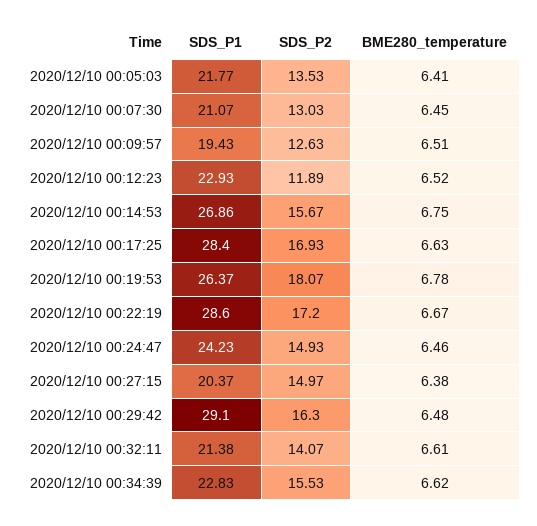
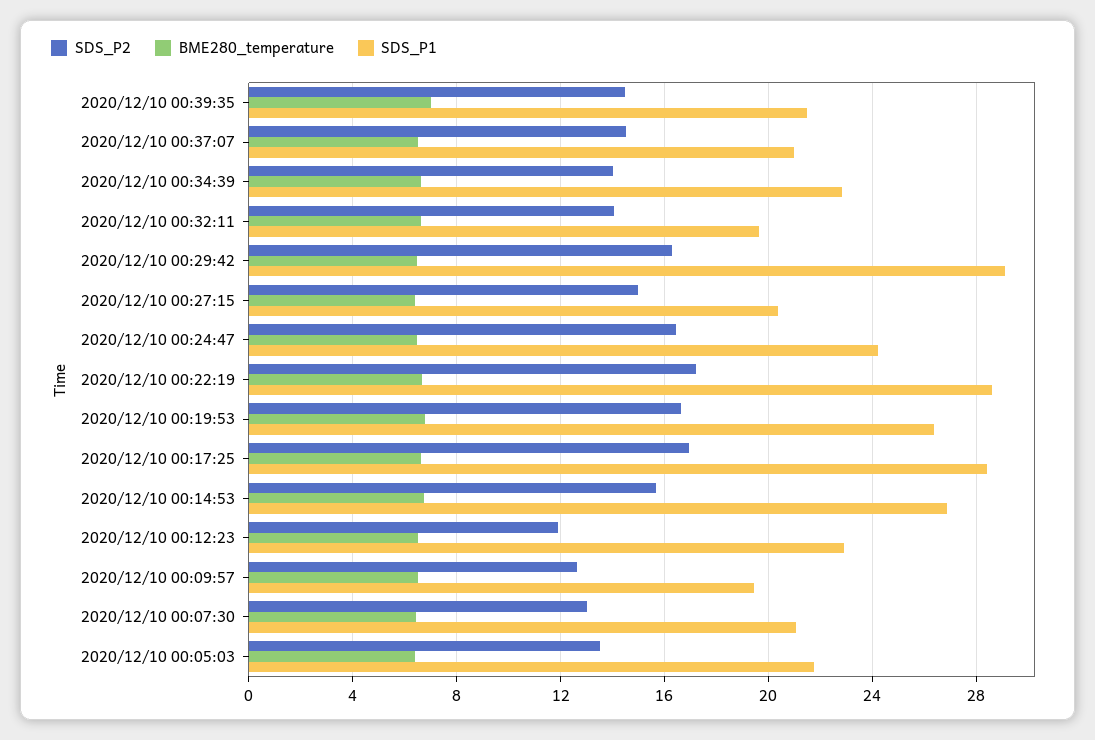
SDS_P2, 2020/12/10 00:19:53: 18.07 -> 16.5
SDS_P2, 2020/12/10 00:24:47: 14.93 -> 16.5
SDS_P1, 2020/12/10 00:32:11: 21.38 -> 19.5
SDS_P2, 2020/12/10 00:34:39: 15.53 -> 14
SDS_P2, 2020/12/10 00:39:35: none -> 14.5
BME280_temperature, 2020/12/10 00:39:35: none -> 7
SDS_P1, 2020/12/10 00:39:35: none -> 21.5
SDS_P2, 2020/12/10 00:37:07: none -> 14.5
BME280_temperature, 2020/12/10 00:37:07: none -> 6.5
SDS_P1, 2020/12/10 00:37:07: none -> 21

